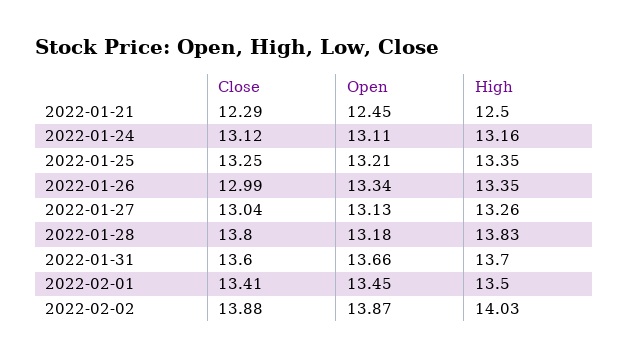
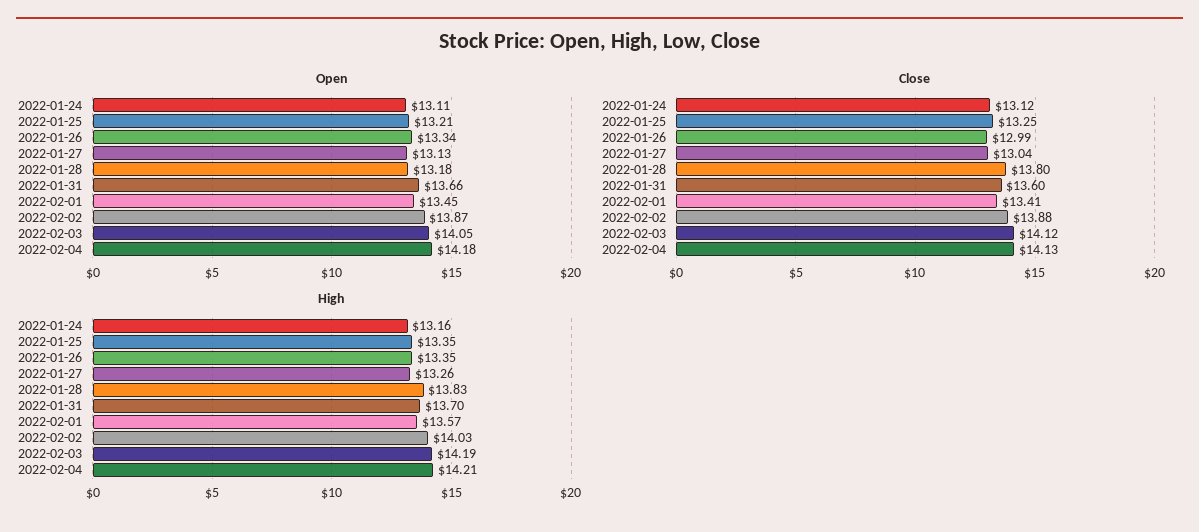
Close, 2022-01-21: 12.29 -> none
Open, 2022-01-21: 12.45 -> none
High, 2022-01-21: 12.5 -> none
High, 2022-02-01: 13.5 -> 13.57
Open, 2022-02-03: none -> 14.05
Open, 2022-02-04: none -> 14.18
Close, 2022-02-03: none -> 14.12
Close, 2022-02-04: none -> 14.13
High, 2022-02-03: none -> 14.19
High, 2022-02-04: none -> 14.21

